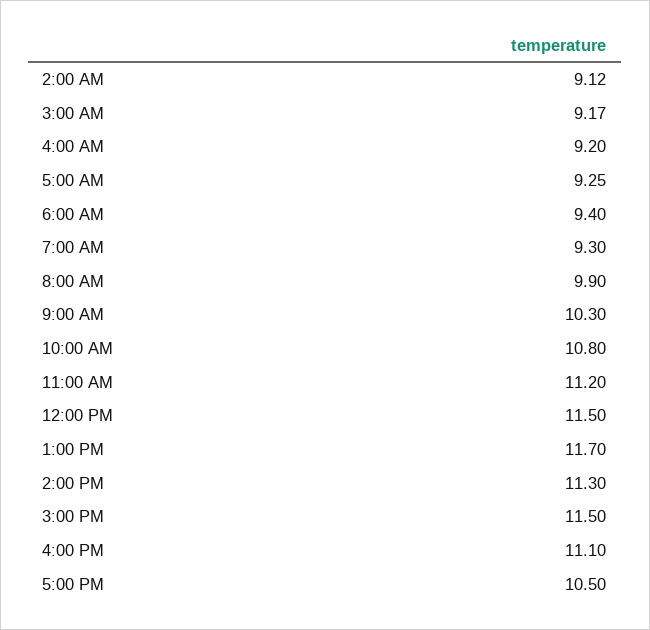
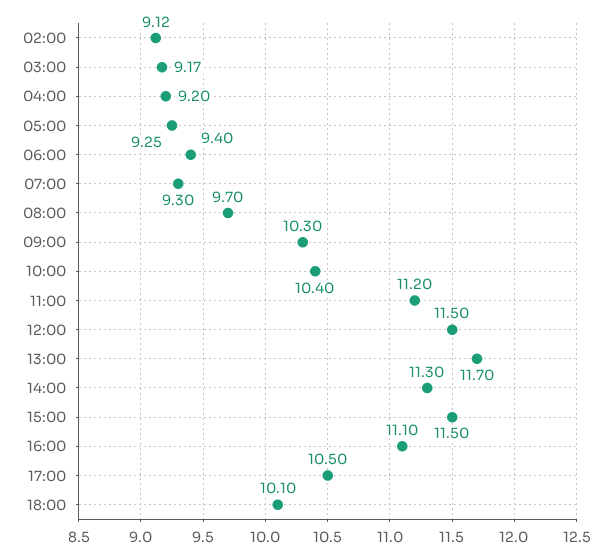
8:00 AM: 9.9 -> 9.7
10:00 AM: 10.8 -> 10.4
18:00: none -> 10.1

